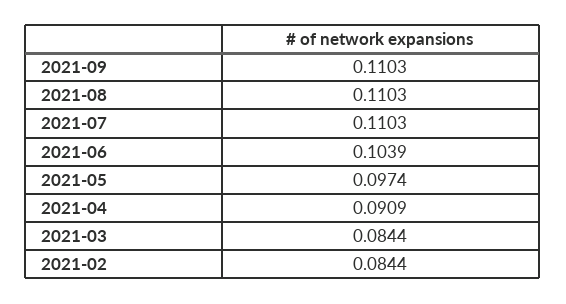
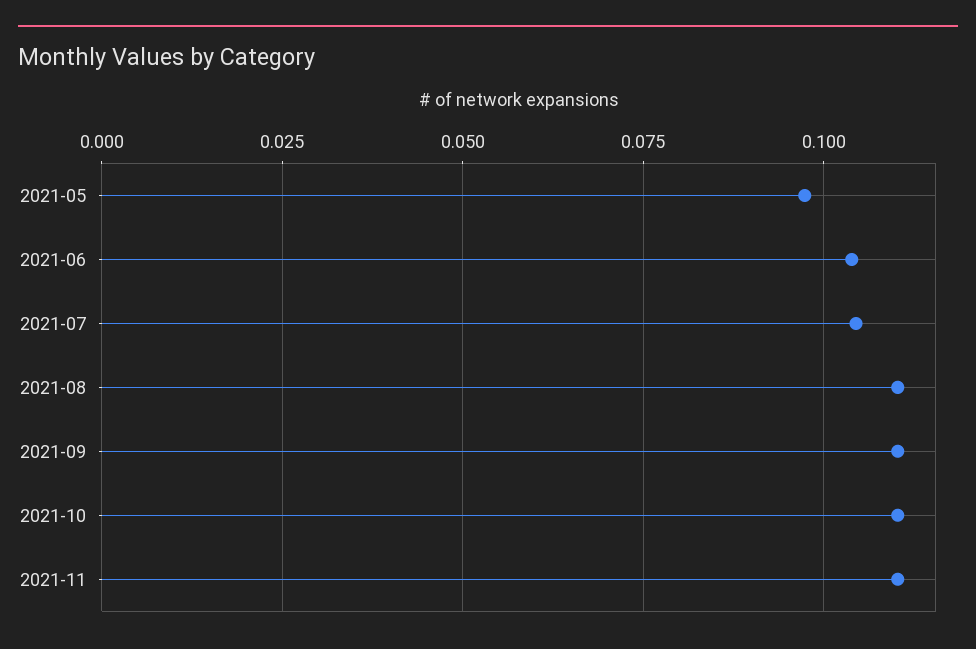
2021-07: 0.1103 -> 0.105
2021-04: 0.0909 -> none
2021-03: 0.0844 -> none
2021-02: 0.0844 -> none
2021-10: none -> 0.11
2021-11: none -> 0.11

